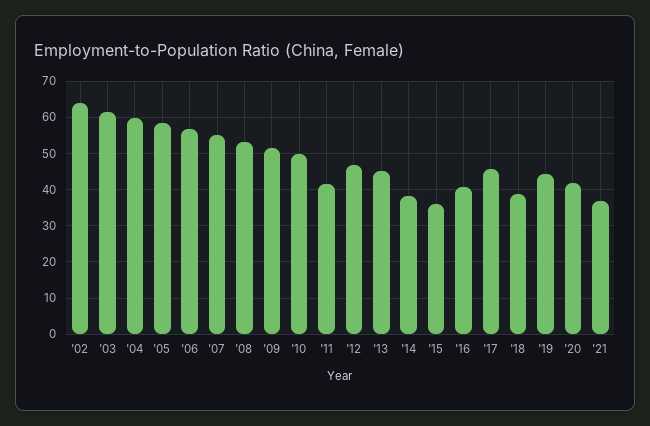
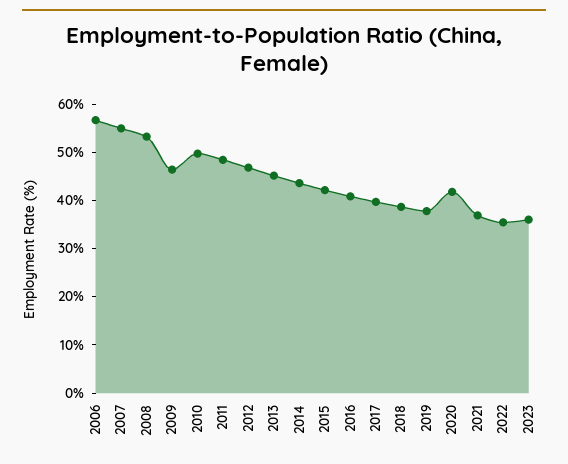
'02: 64 -> none
'03: 62 -> none
'04: 60 -> none
'05: 58 -> none
'09: 52 -> 46
'11: 42 -> 48
'14: 38 -> 44
'15: 36 -> 42
'17: 46 -> 40
'19: 44 -> 38
2022: none -> 36
2023: none -> 36

